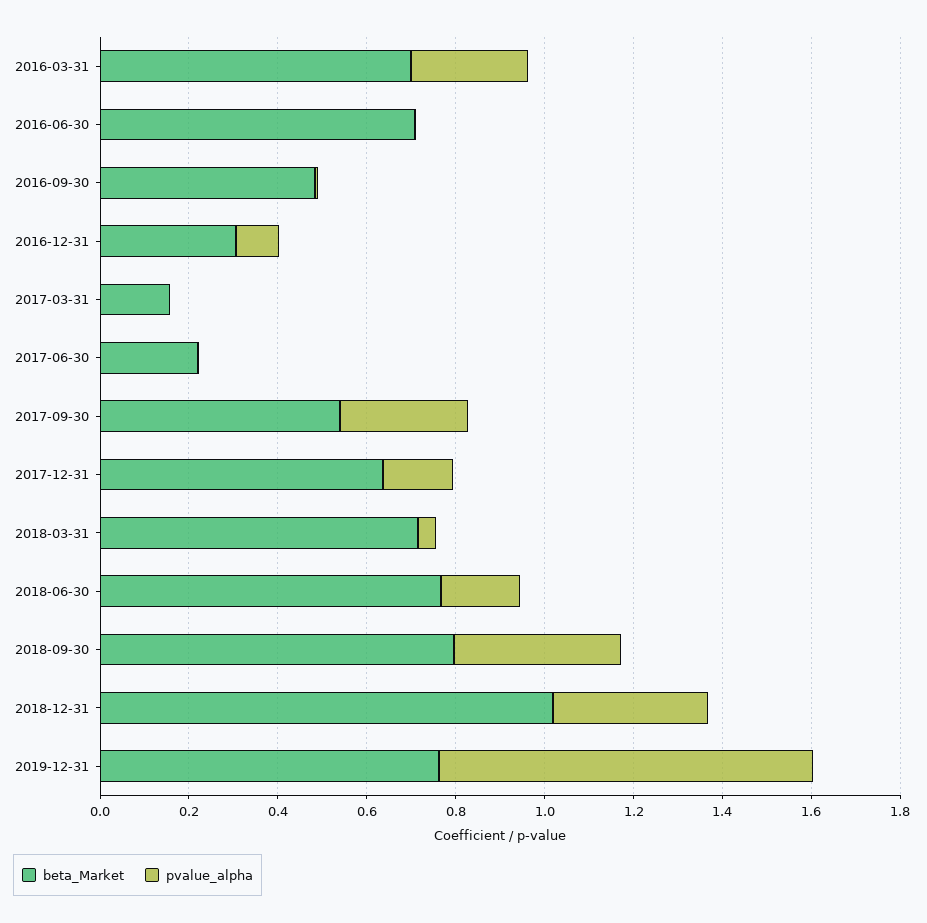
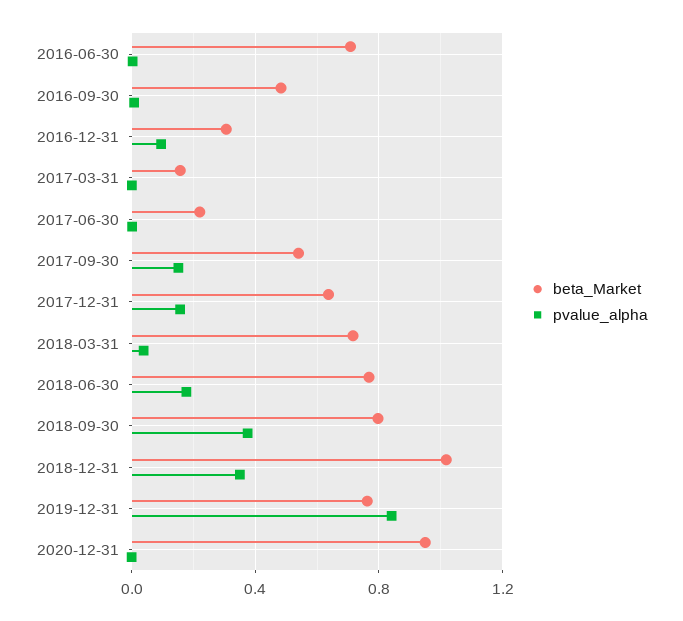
beta_Market, 2016-03-31: 0.7 -> none
pvalue_alpha, 2016-03-31: 0.25 -> none
pvalue_alpha, 2017-09-30: 0.3 -> 0.15
beta_Market, 2020-12-31: none -> 0.95
pvalue_alpha, 2020-12-31: none -> 0

